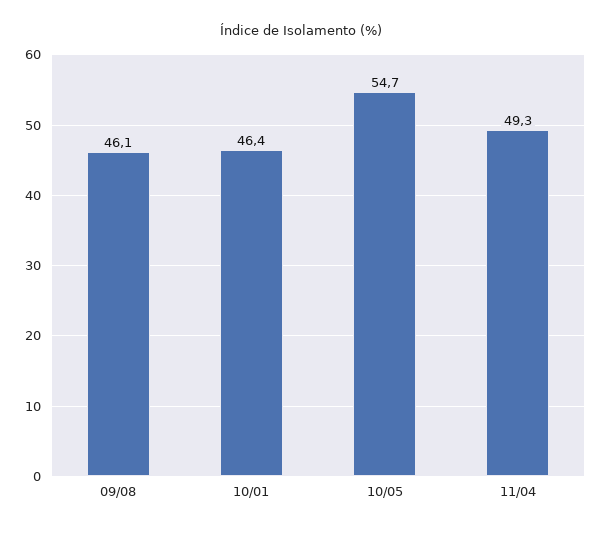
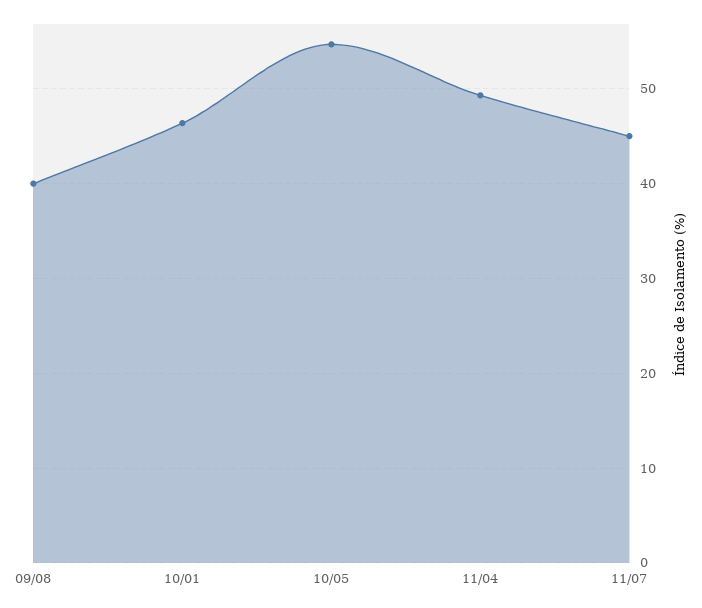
09/08: 46.1 -> 40
11/07: none -> 45

